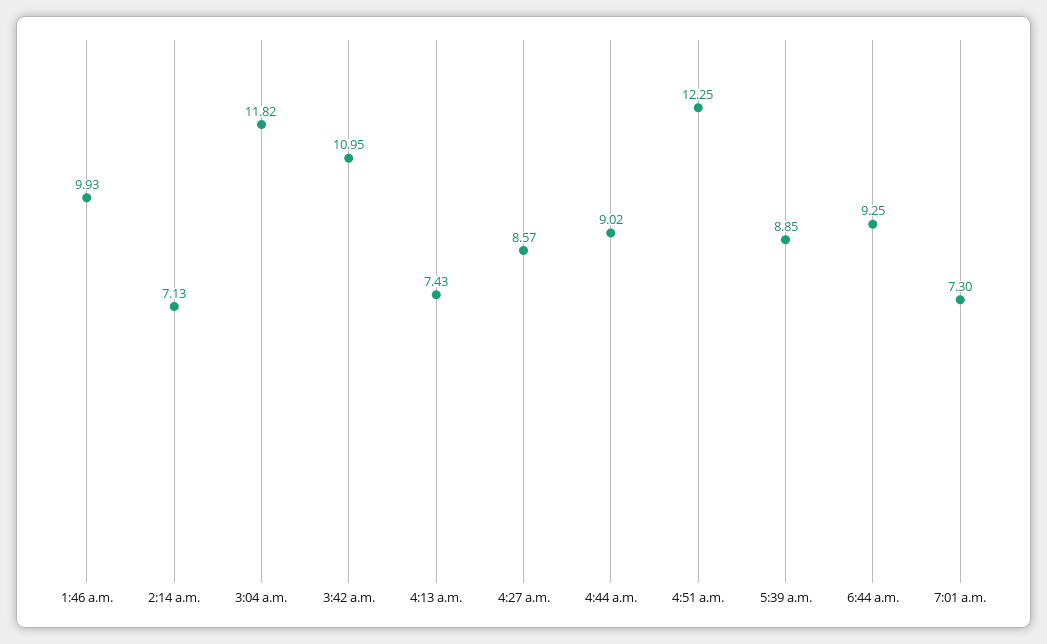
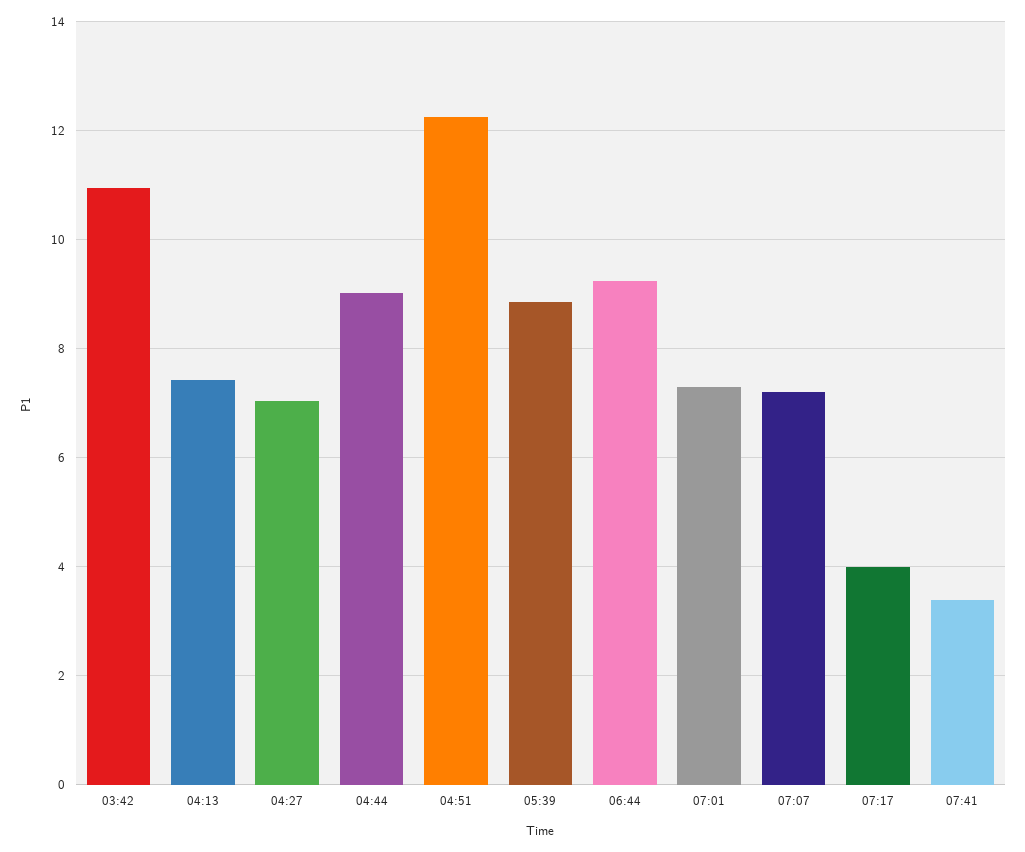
1:46 a.m.: 9.93 -> none
2:14 a.m.: 7.13 -> none
3:04 a.m.: 11.82 -> none
4:27 a.m.: 8.57 -> 7
07:07: none -> 7.2
07:17: none -> 4
07:41: none -> 3.4

